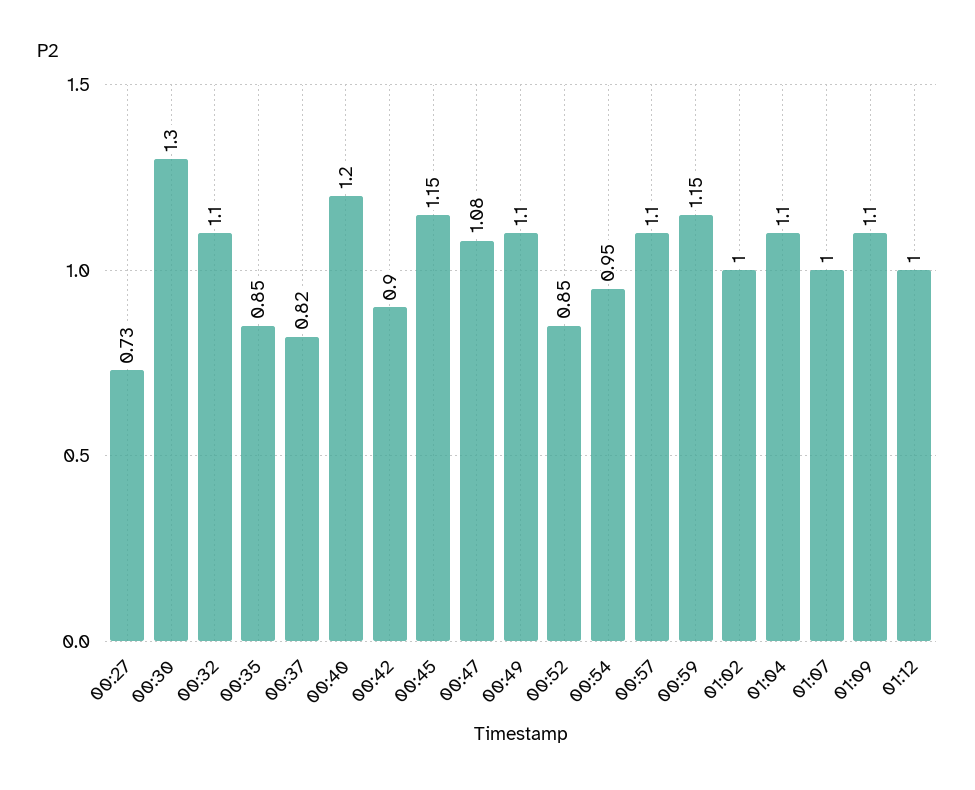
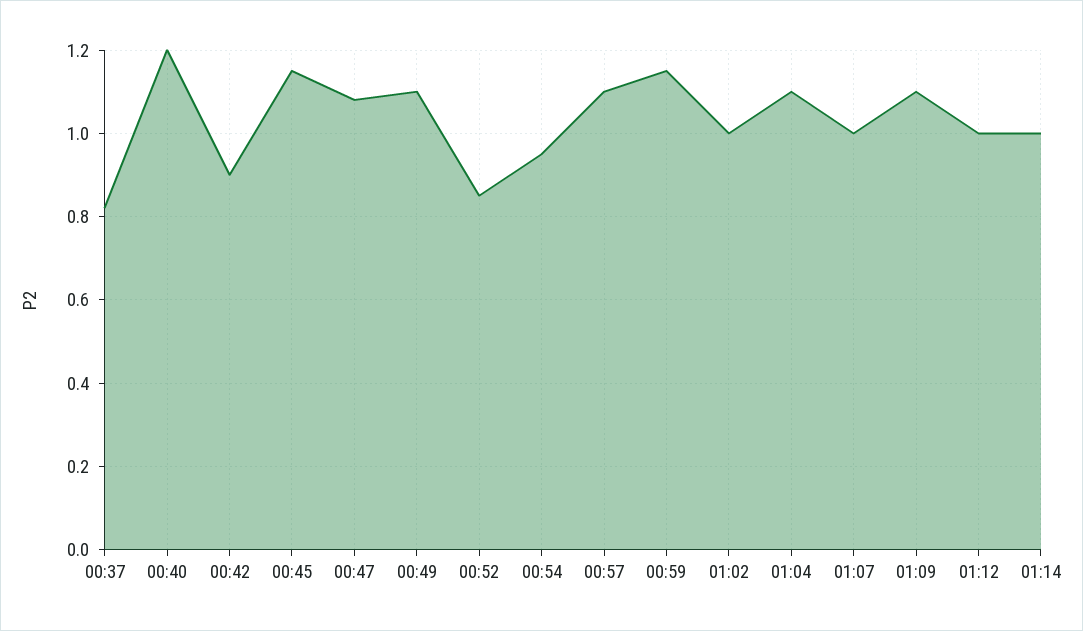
00:27: 0.73 -> none
00:30: 1.3 -> none
00:32: 1.1 -> none
00:35: 0.85 -> none
01:14: none -> 1

